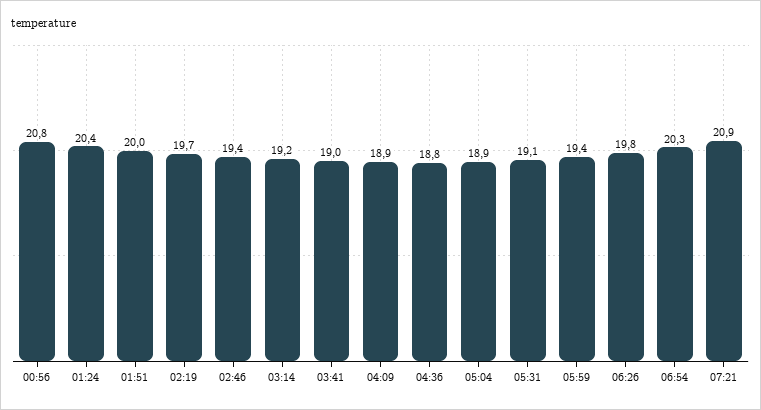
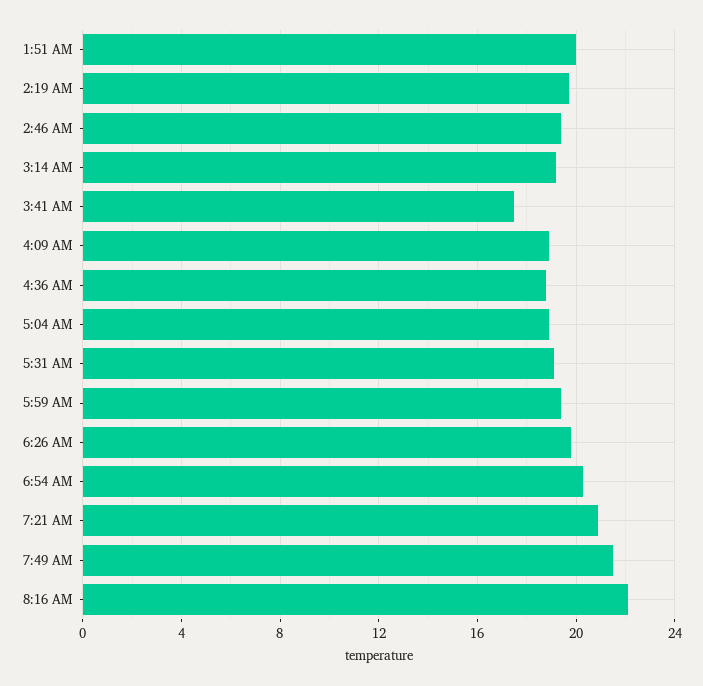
00:56: 20.8 -> none
01:24: 20.4 -> none
03:41: 19 -> 17.5
7:49 AM: none -> 21.5
8:16 AM: none -> 22

